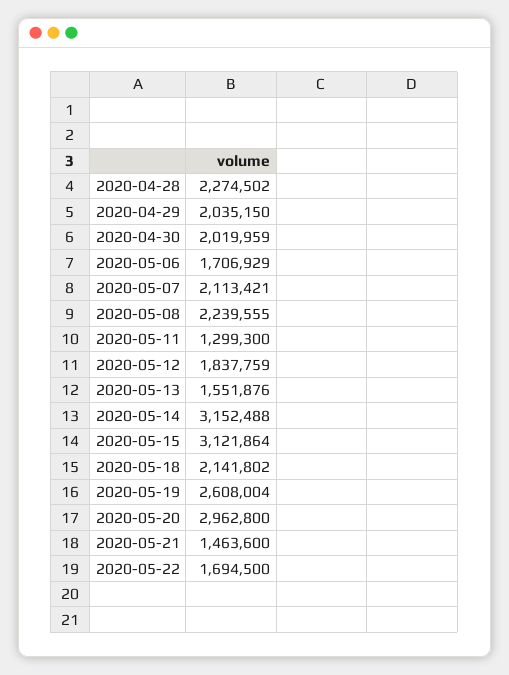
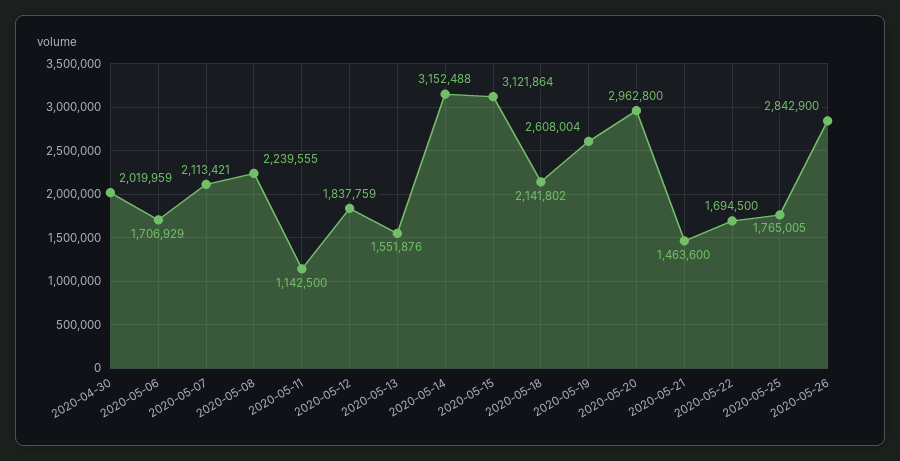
2020-04-28: 2274502 -> none
2020-04-29: 2035150 -> none
2020-05-11: 1299300 -> 1142500
2020-05-25: none -> 1765005
2020-05-26: none -> 2842900

